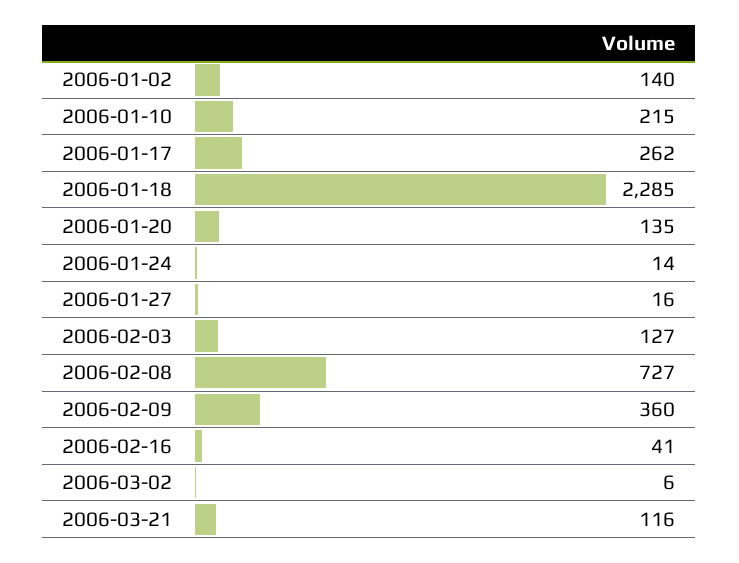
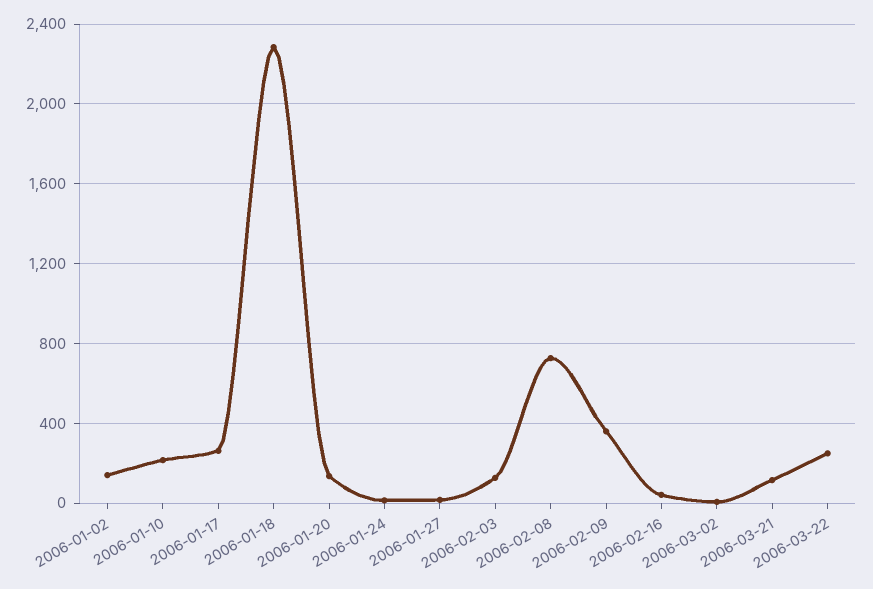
2006-03-22: none -> 250

